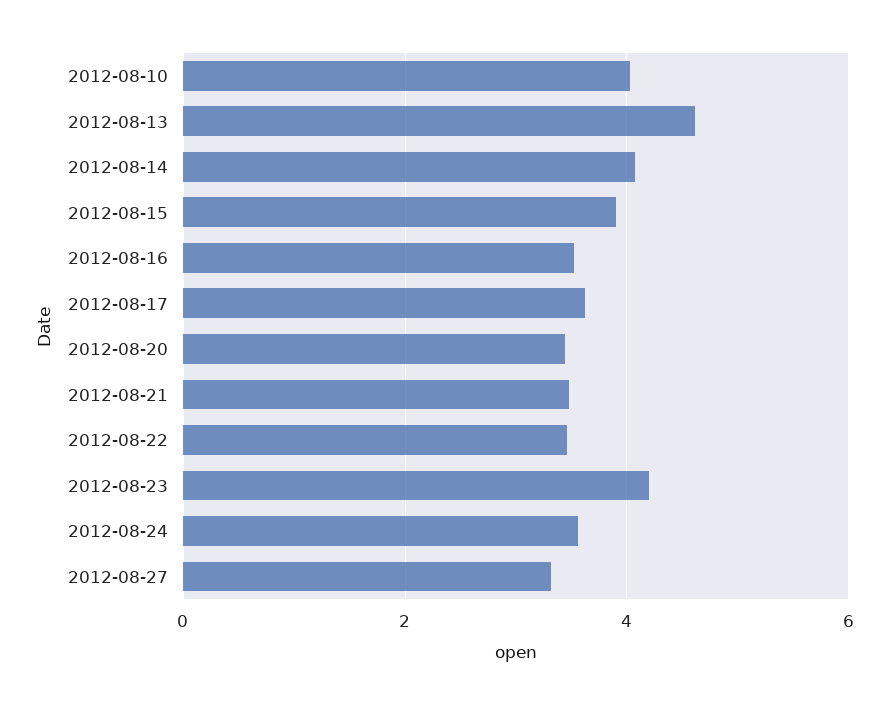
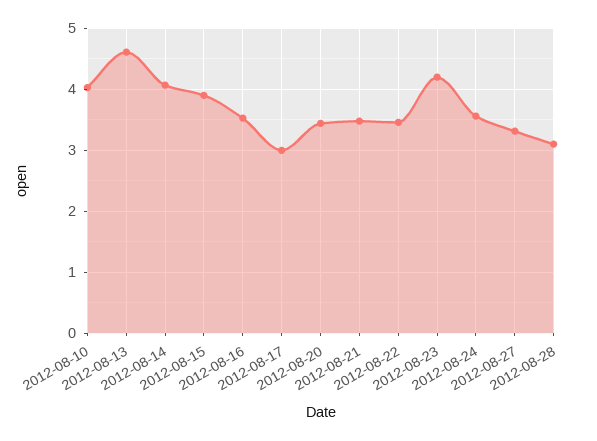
2012-08-17: 3.6 -> 3
2012-08-28: none -> 3.1

